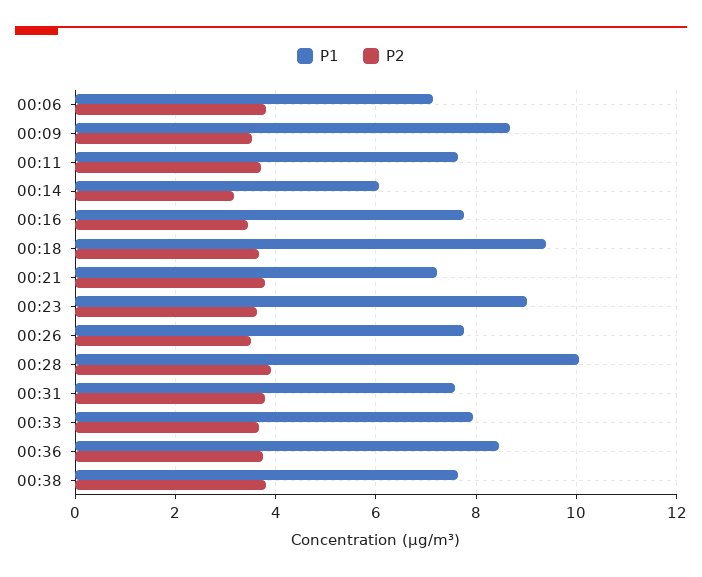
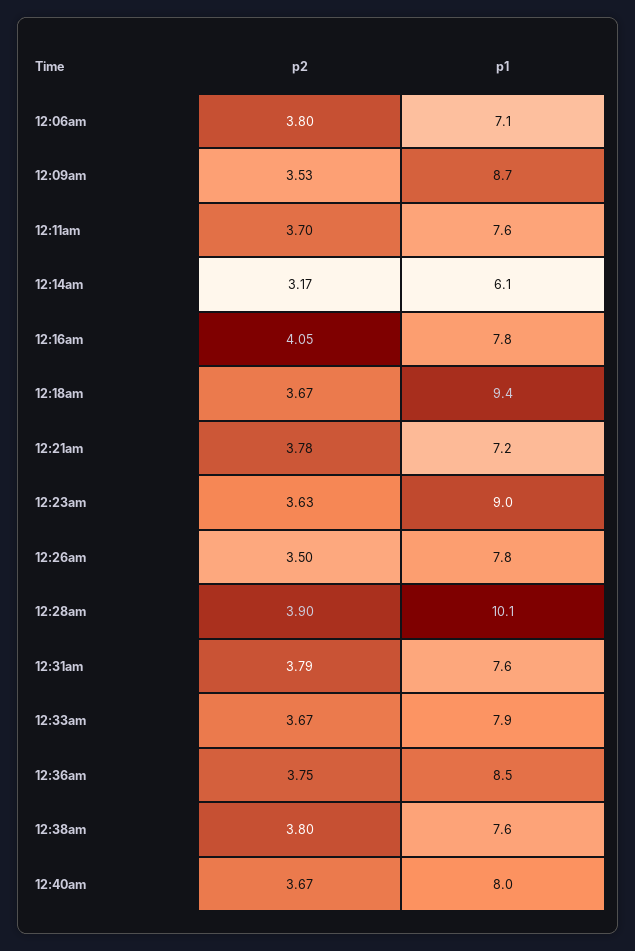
P2, 00:16: 3.4 -> 4.05
P2, 12:40am: none -> 3.67
P1, 12:40am: none -> 8

